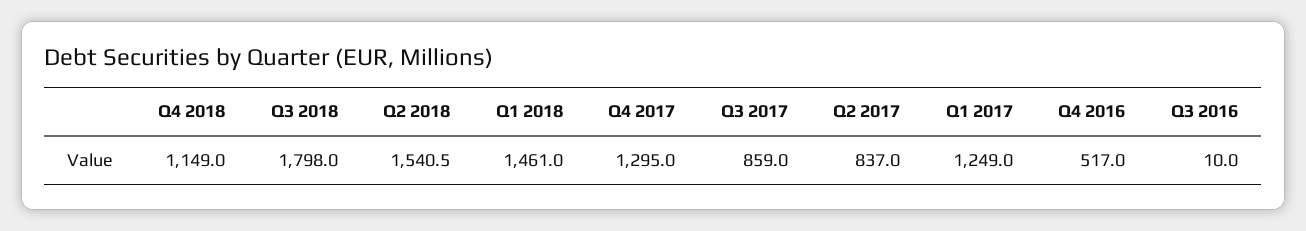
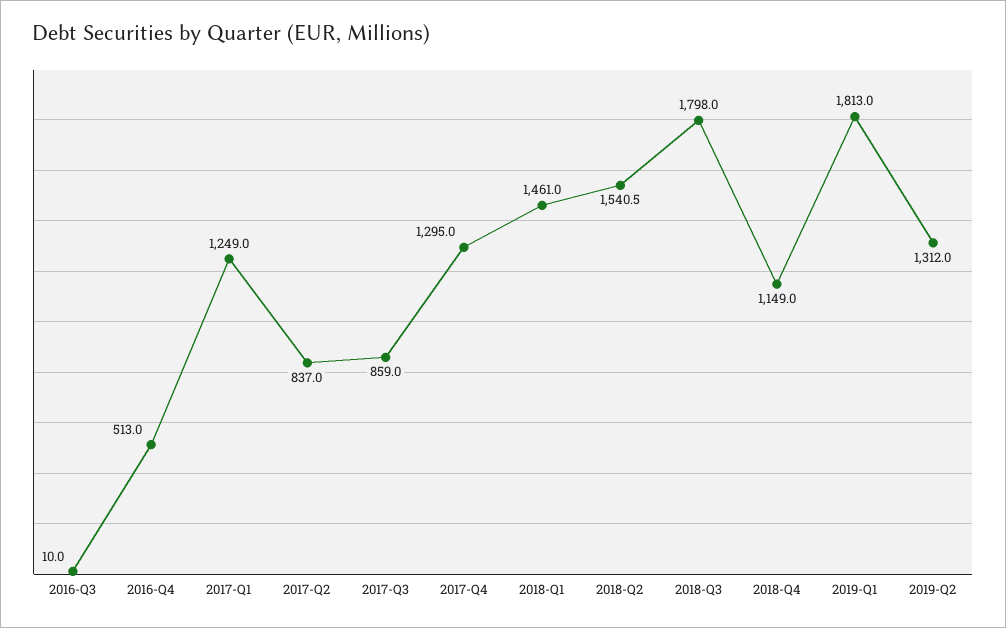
Q4 2016: 517 -> 513
2019-Q1: none -> 1813
2019-Q2: none -> 1312

